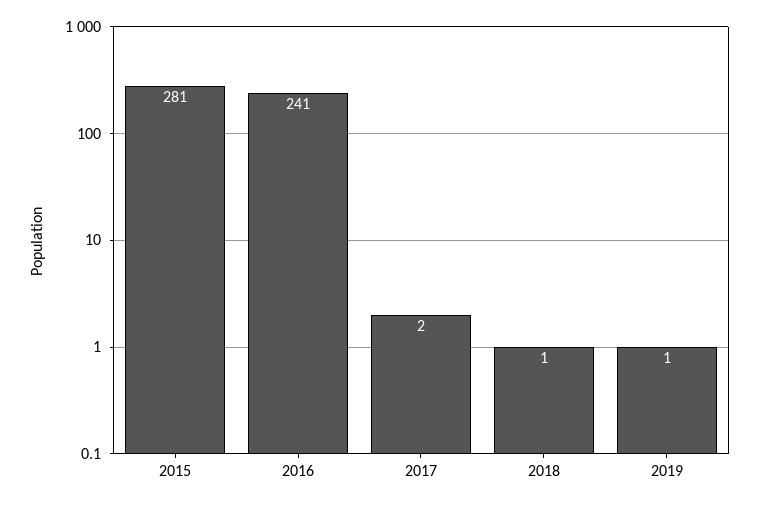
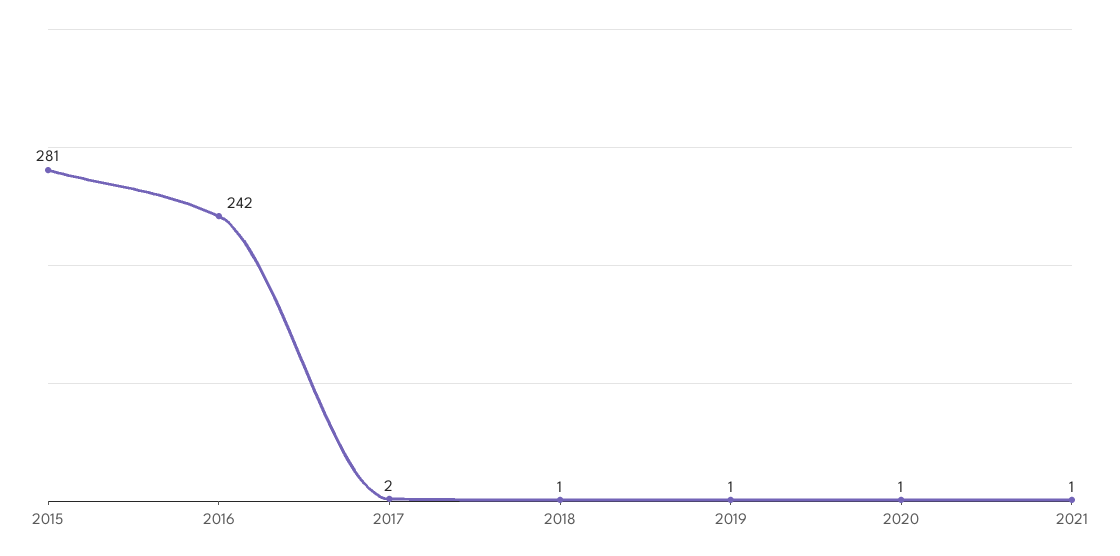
2016: 241 -> 242
2020: none -> 1
2021: none -> 1

